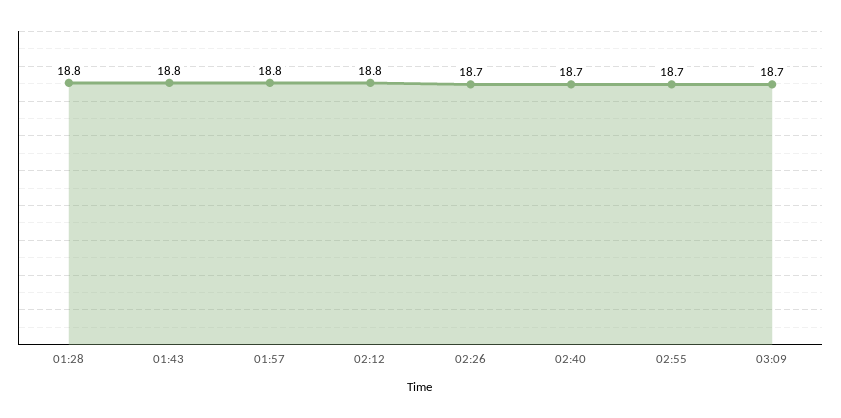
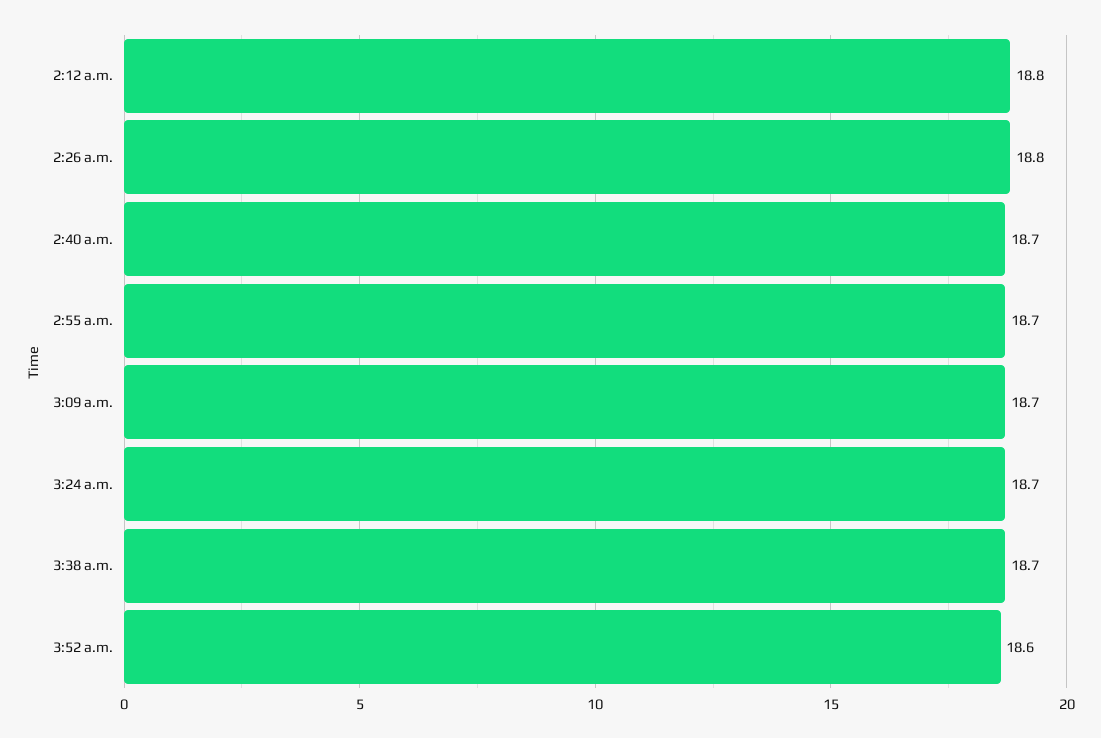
01:28: 18.8 -> none
01:43: 18.8 -> none
01:57: 18.8 -> none
02:26: 18.7 -> 18.8
3:24 a.m.: none -> 18.7
3:38 a.m.: none -> 18.7
3:52 a.m.: none -> 18.6

